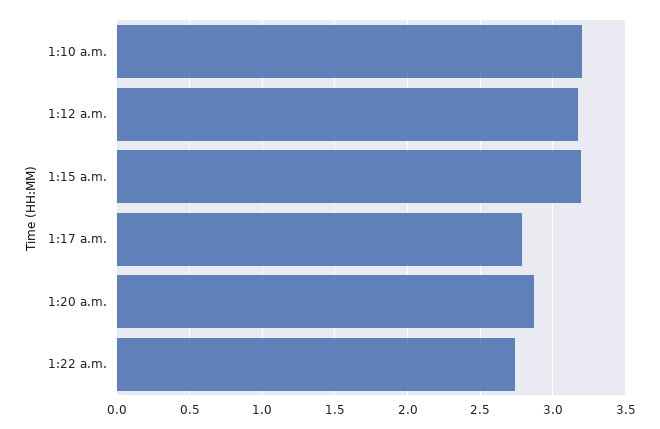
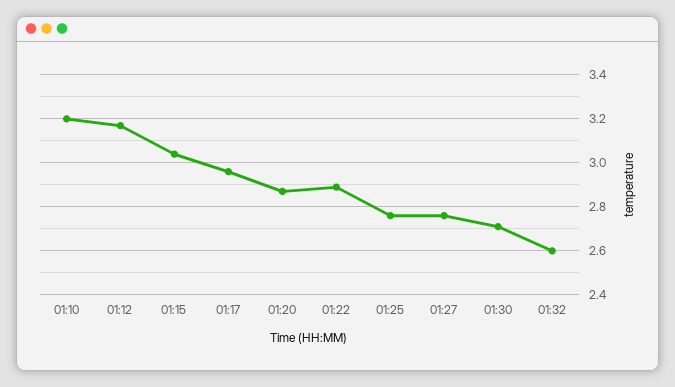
1:15 a.m.: 3.2 -> 3.05
1:17 a.m.: 2.8 -> 2.95
1:22 a.m.: 2.75 -> 2.9
01:25: none -> 2.75
01:27: none -> 2.75
01:30: none -> 2.7
01:32: none -> 2.6

